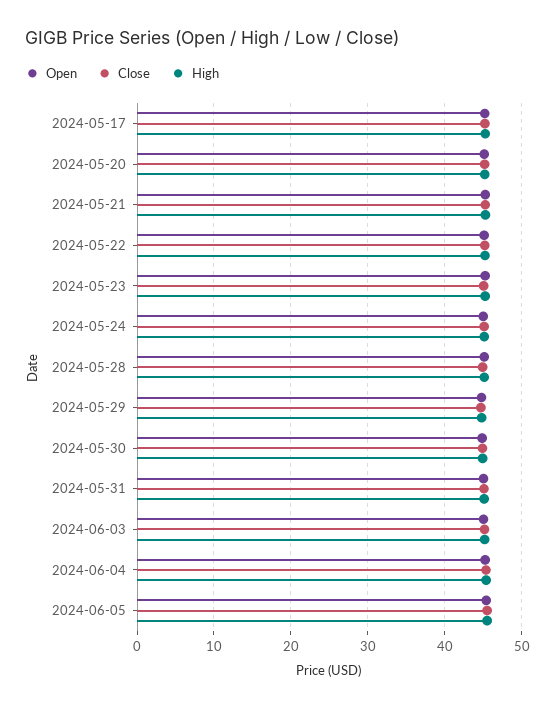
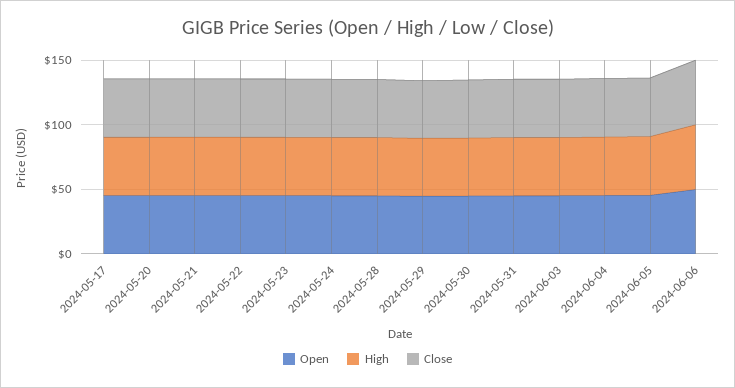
Open, 2024-06-06: none -> 50
High, 2024-06-06: none -> 50
Close, 2024-06-06: none -> 50

